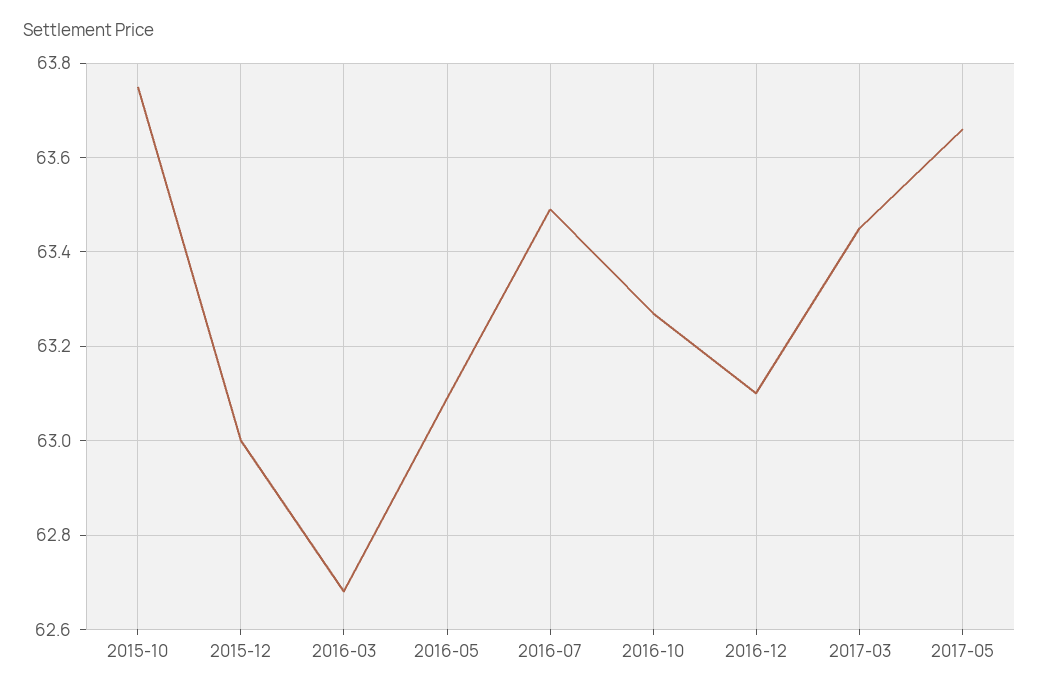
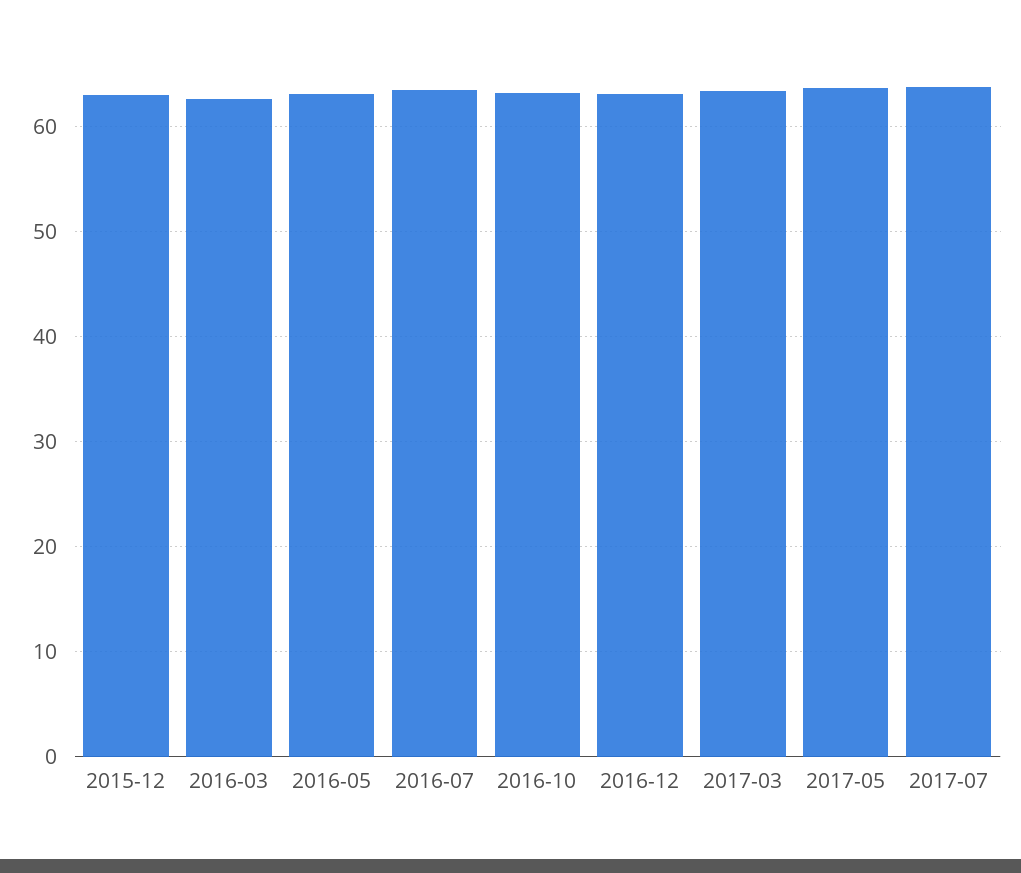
2015-10: 63.75 -> none
2017-07: none -> 64

